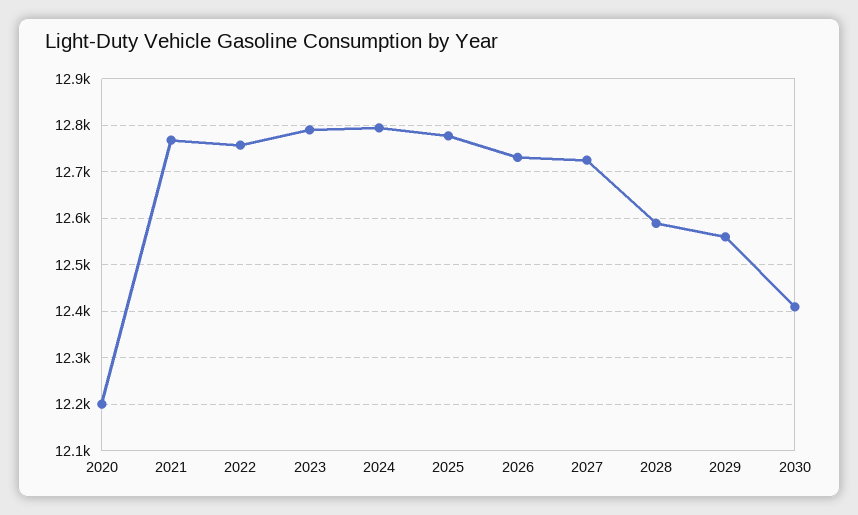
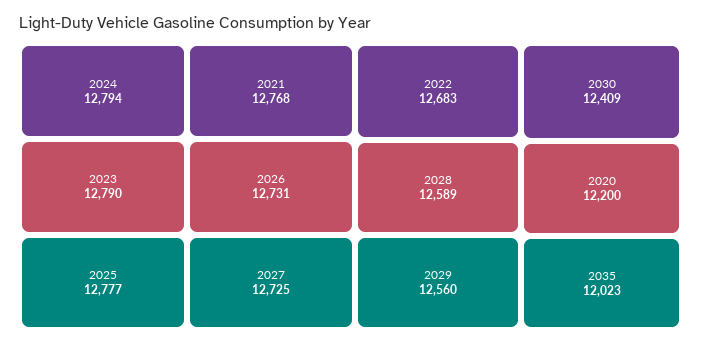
2022: 12760 -> 12683
2035: none -> 12023

